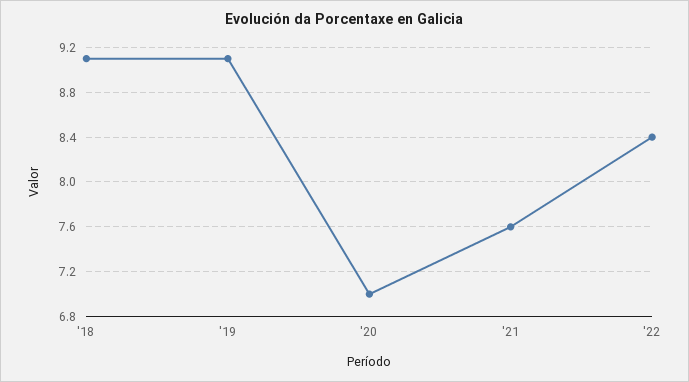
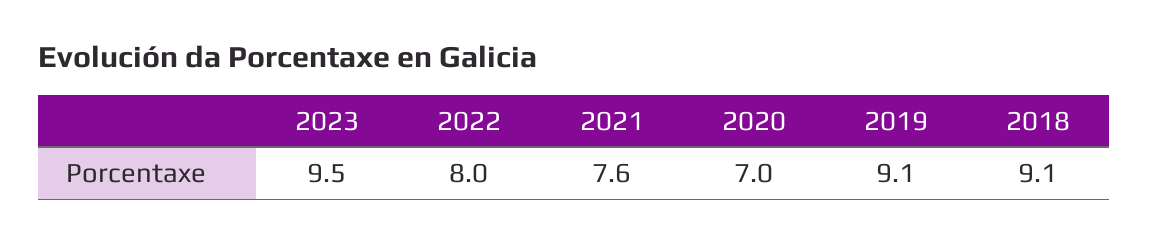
'22: 8.4 -> 8
2023: none -> 9.5

